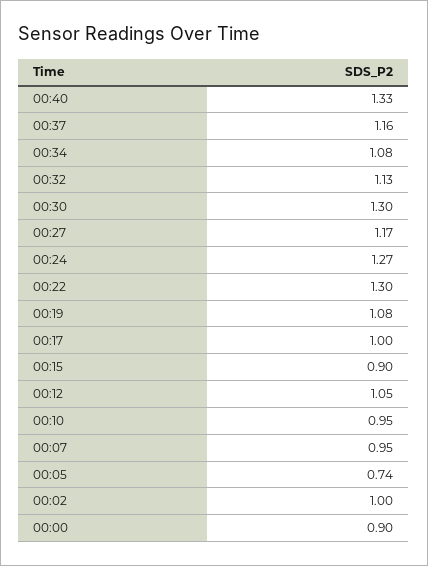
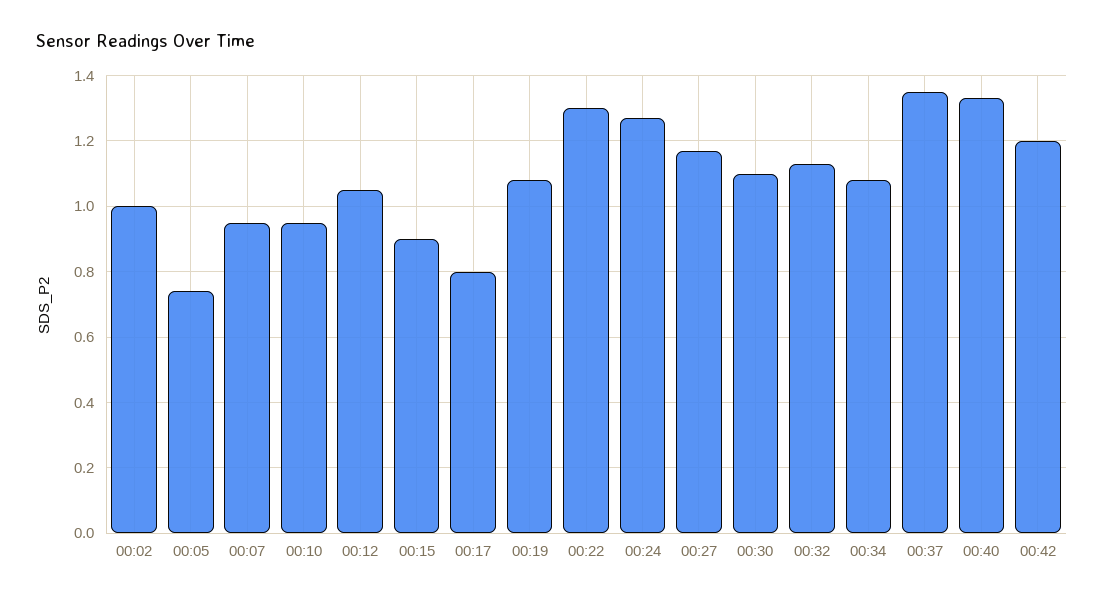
00:37: 1.16 -> 1.35
00:30: 1.3 -> 1.1
00:17: 1 -> 0.8
00:00: 0.9 -> none
00:42: none -> 1.2

